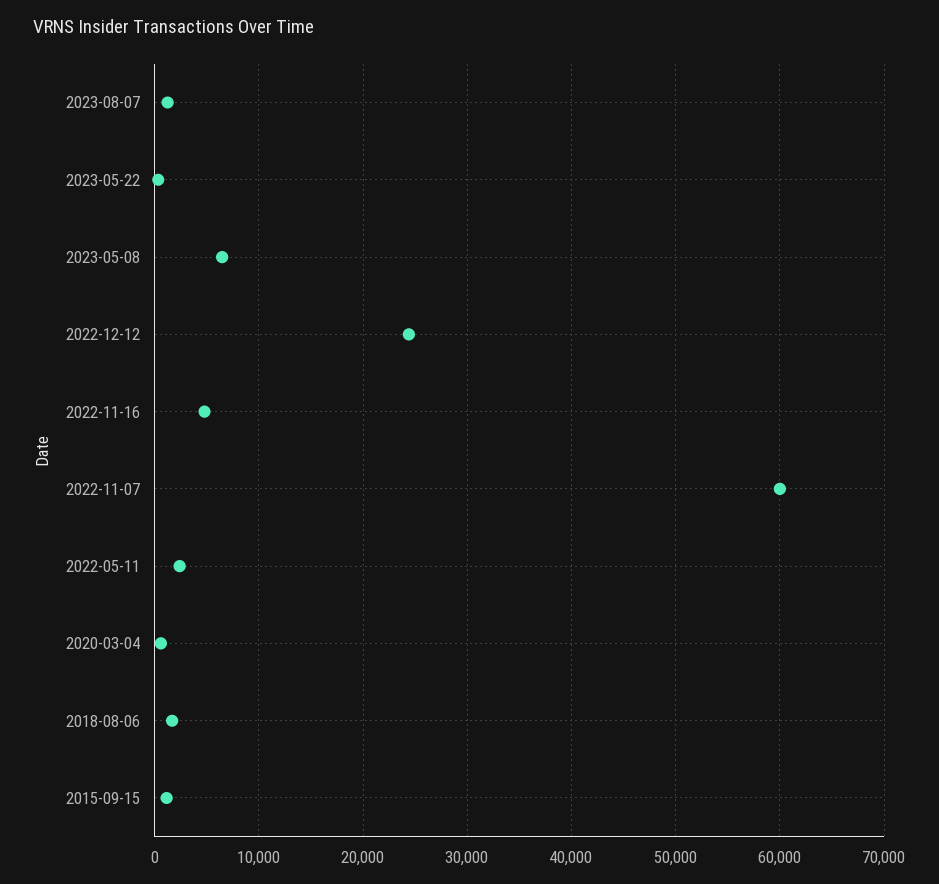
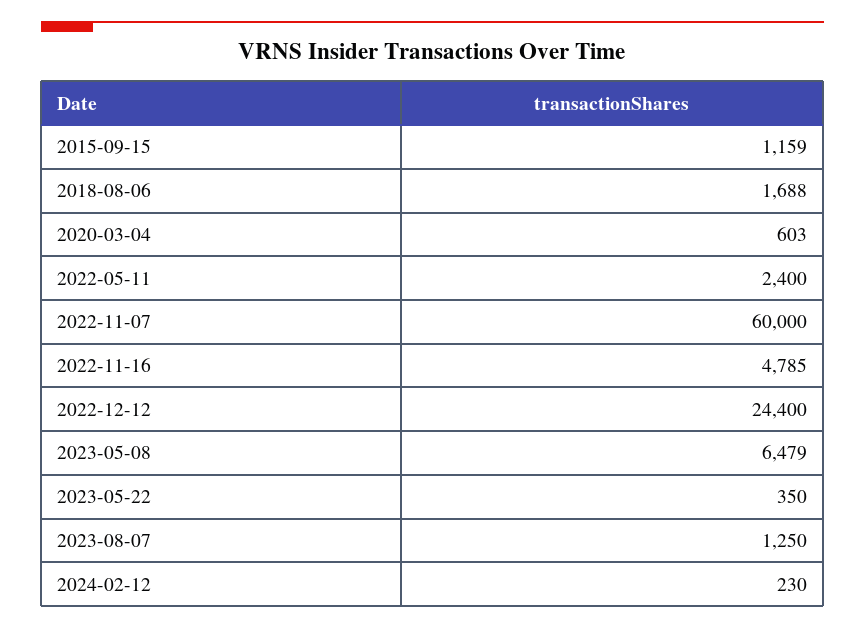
2024-02-12: none -> 230

